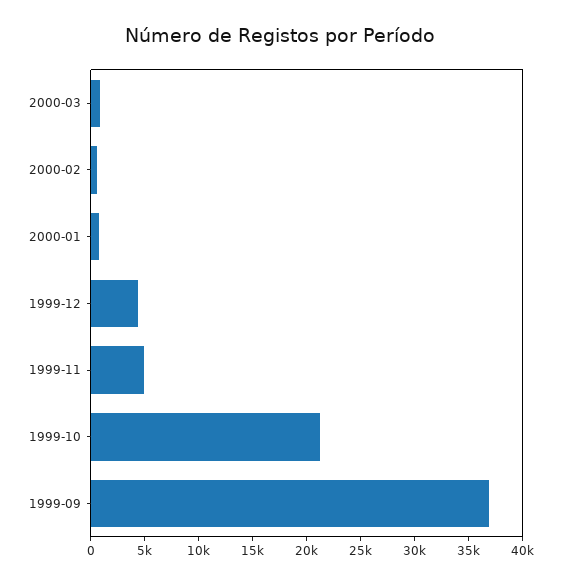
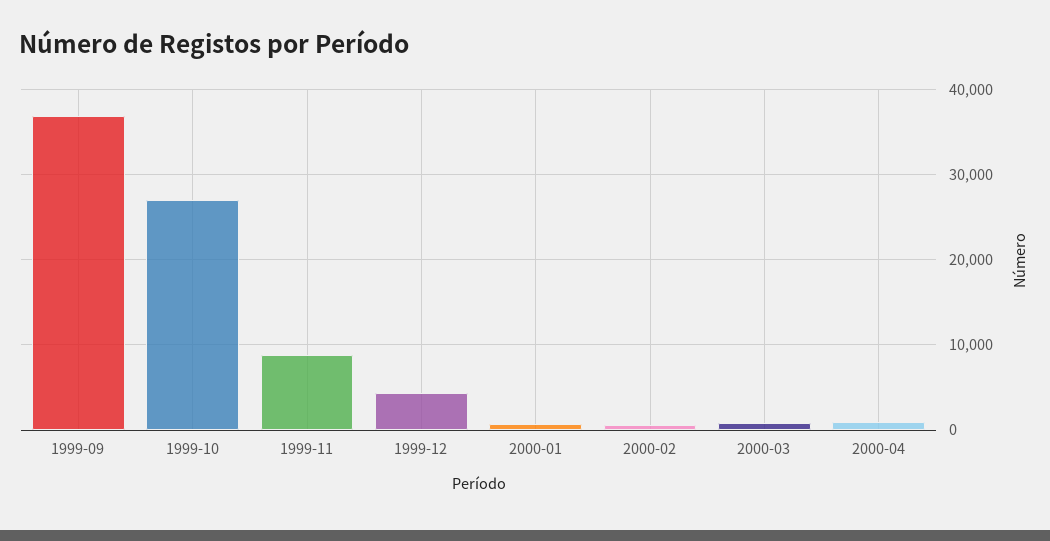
1999-11: 5000 -> 9000
1999-10: 21000 -> 27000
2000-04: none -> 1000

